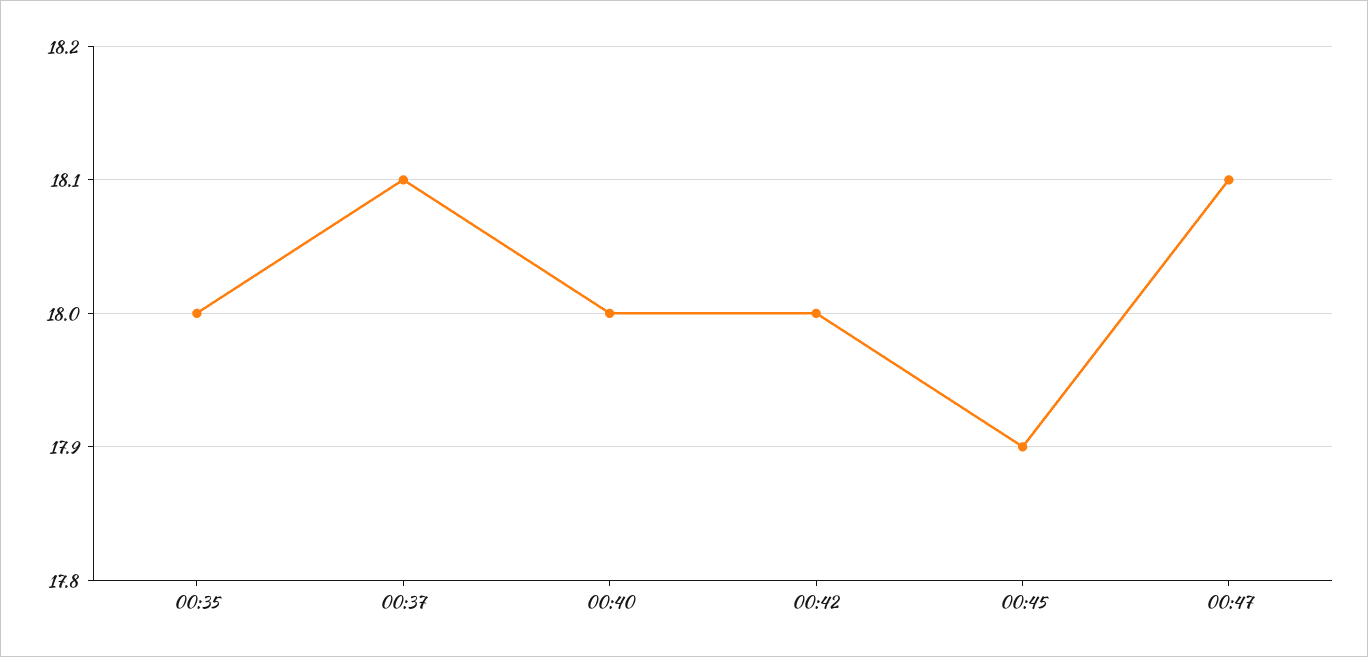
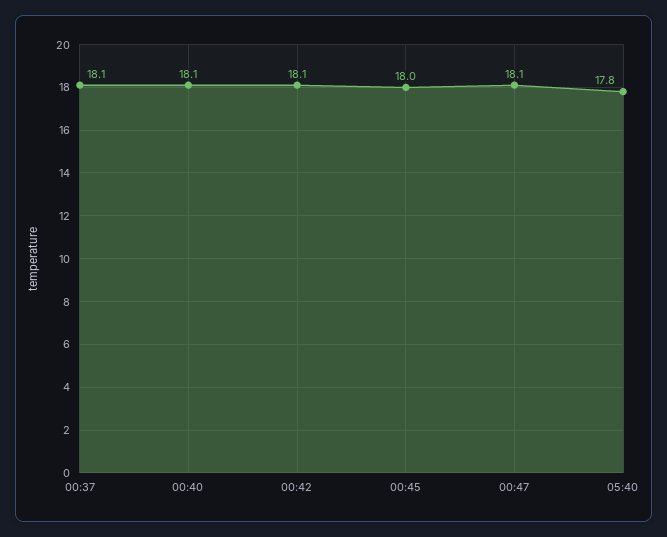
00:35: 18 -> none
00:40: 18 -> 18.1
00:42: 18 -> 18.1
00:45: 17.9 -> 18
05:40: none -> 17.8

